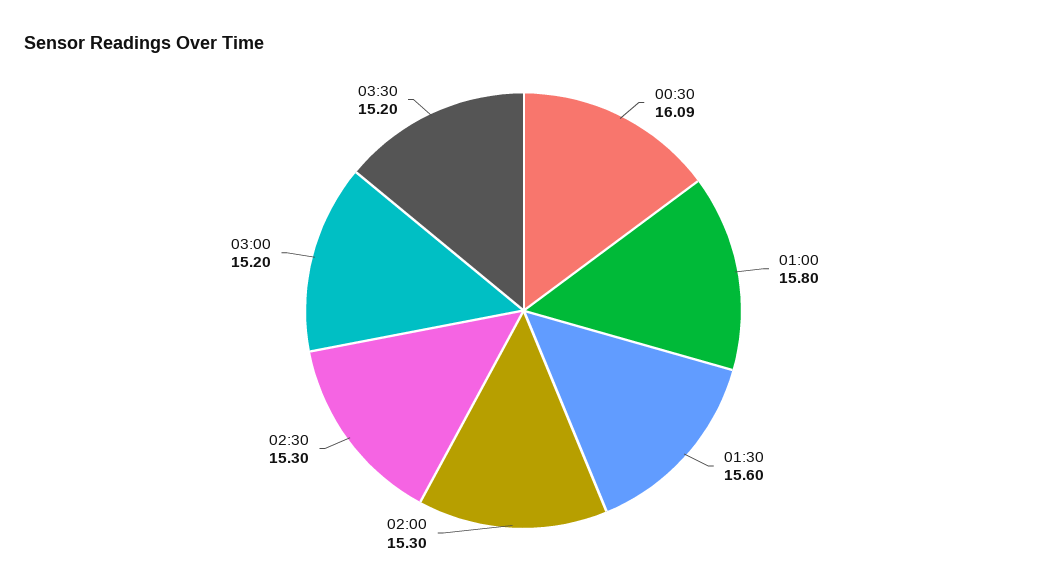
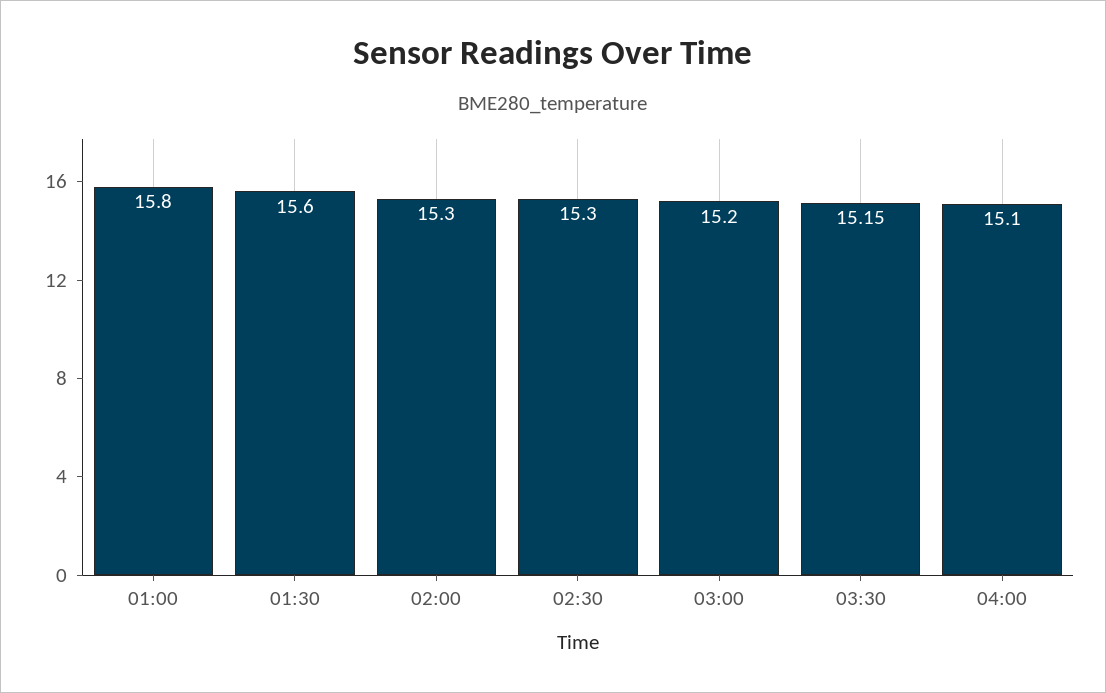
00:30: 16.09 -> none
03:30: 15.2 -> 15.15
04:00: none -> 15.1

